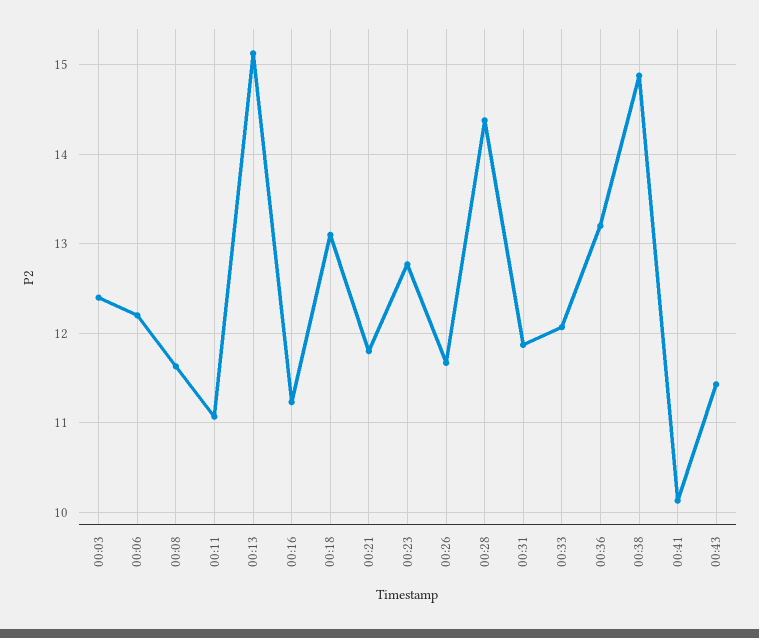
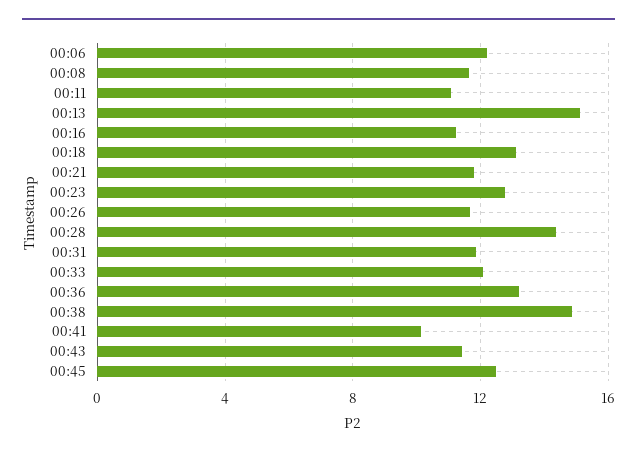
00:03: 12.4 -> none
00:45: none -> 12.5

